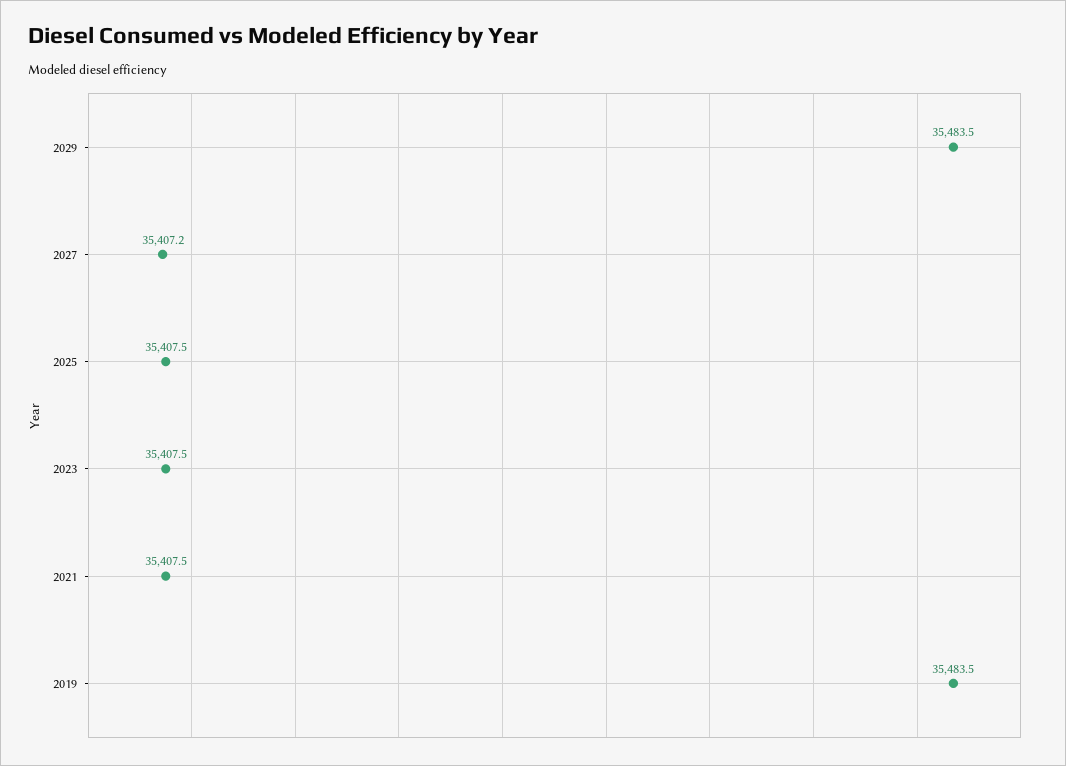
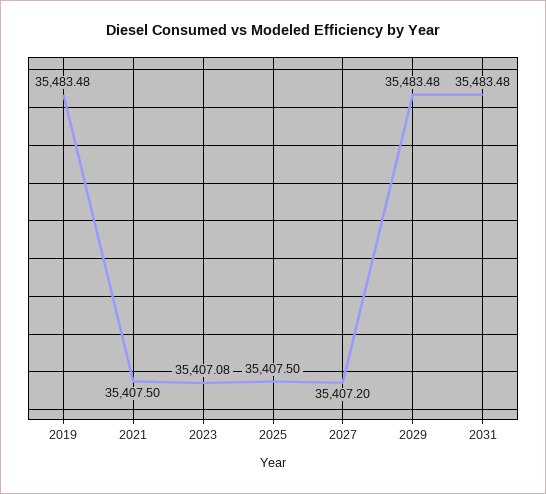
2023: 35407.5 -> 35407.08
2031: none -> 35483.48

